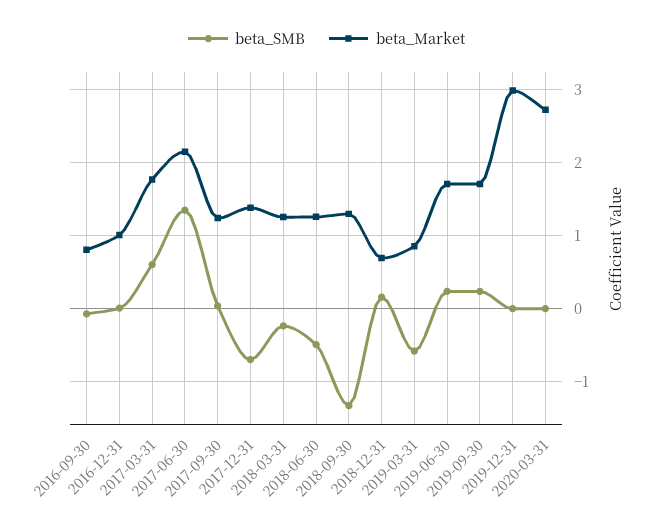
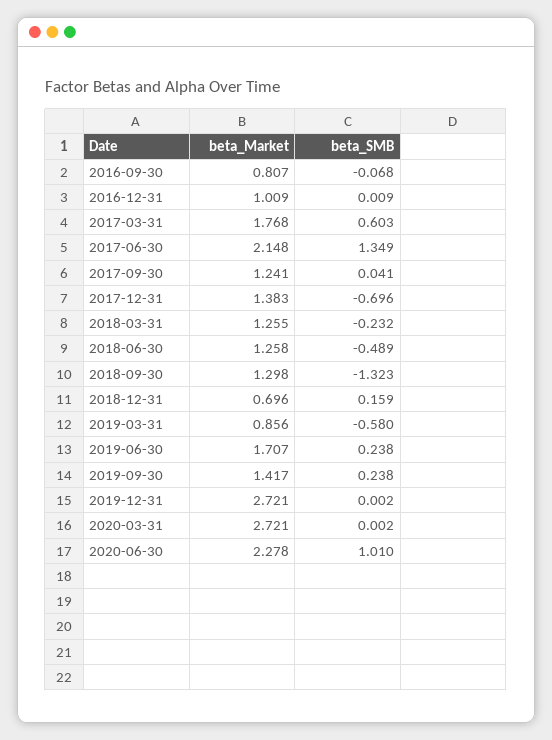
beta_Market, 2019-09-30: 1.7 -> 1.417
beta_Market, 2019-12-31: 3 -> 2.721
beta_Market, 2020-06-30: none -> 2.278
beta_SMB, 2020-06-30: none -> 1.01

